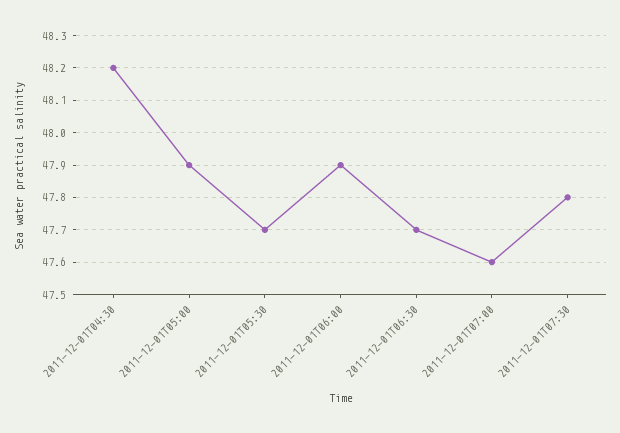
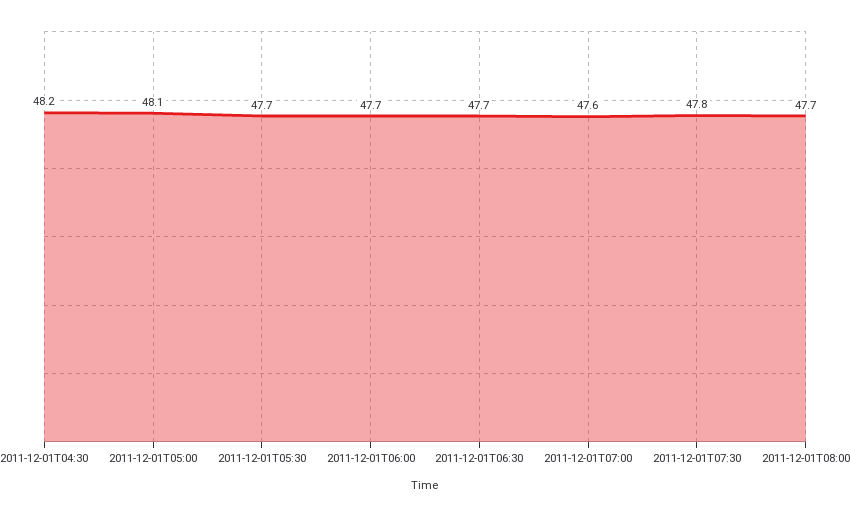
2011-12-01T05:00: 47.9 -> 48.1
2011-12-01T06:00: 47.9 -> 47.7
2011-12-01T08:00: none -> 47.7

